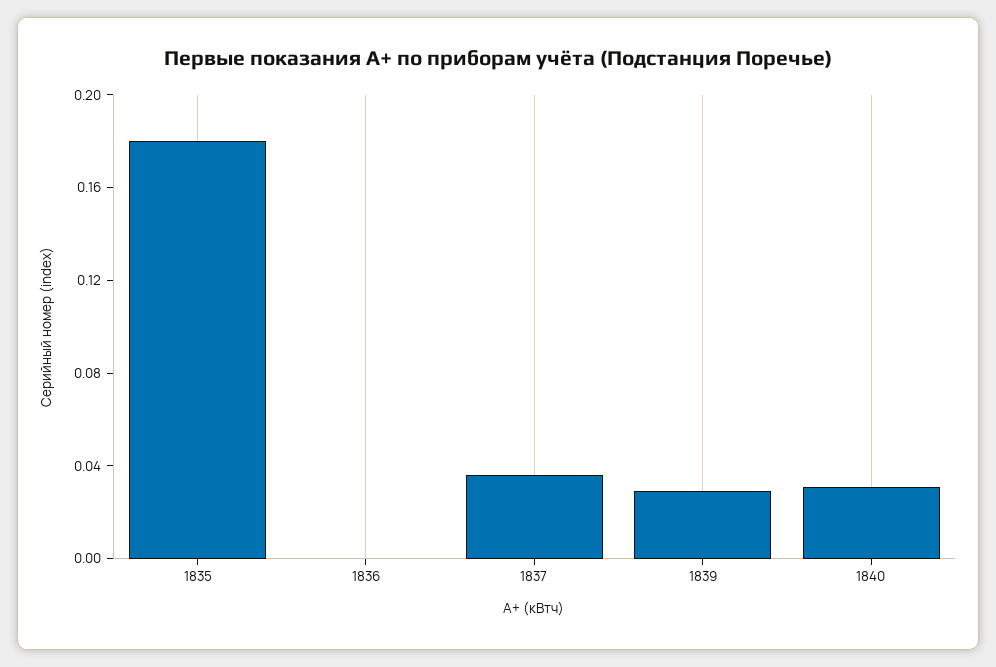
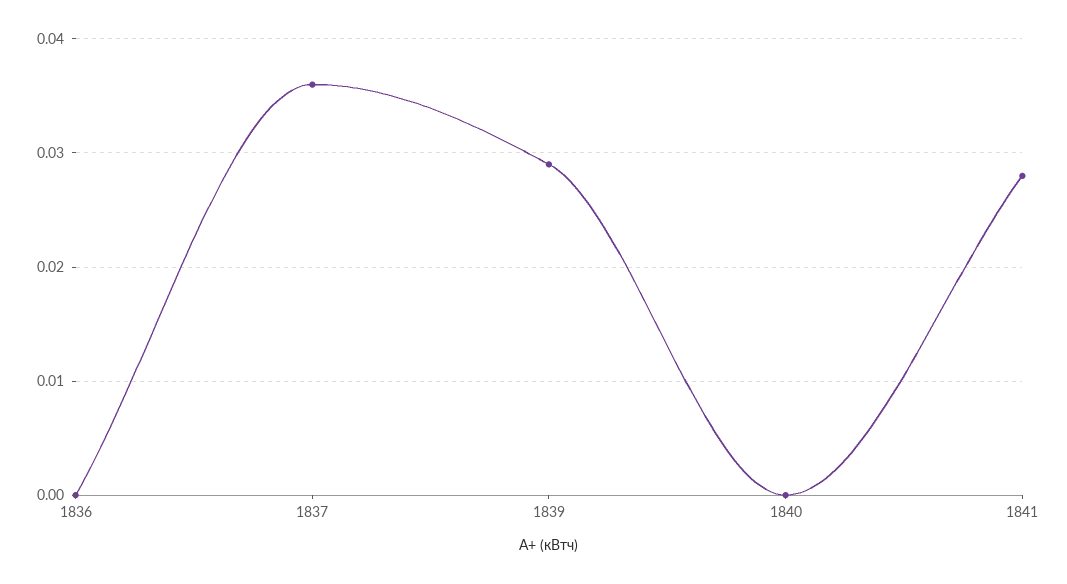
1835: 0.18 -> none
1840: 0.03 -> 0
1841: none -> 0.028

